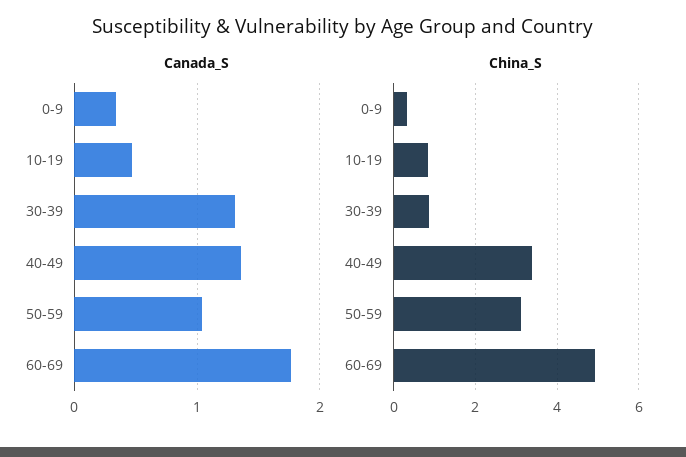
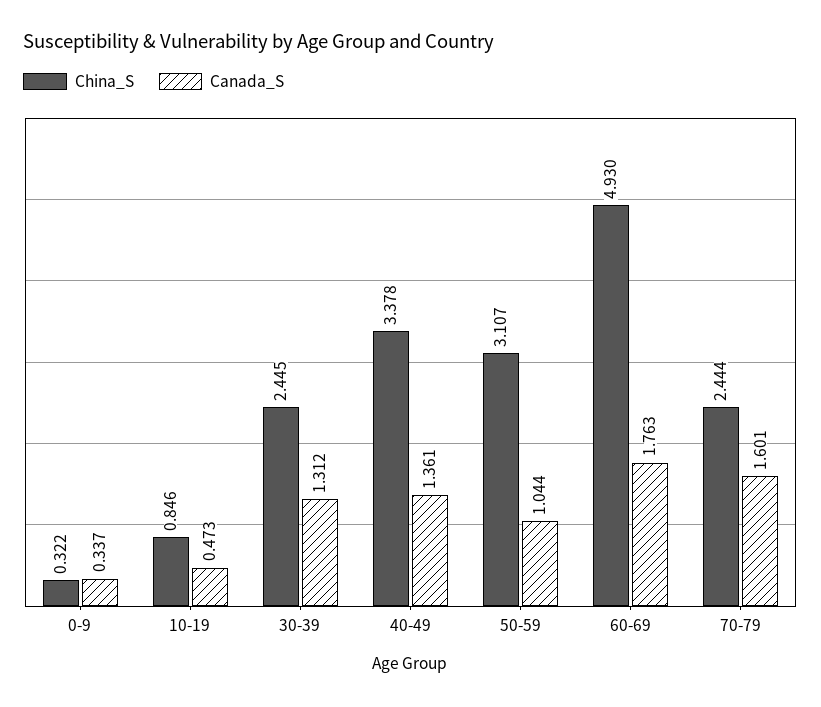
China_S, 30-39: 0.8 -> 2.445
China_S, 70-79: none -> 2.444
Canada_S, 70-79: none -> 1.601

